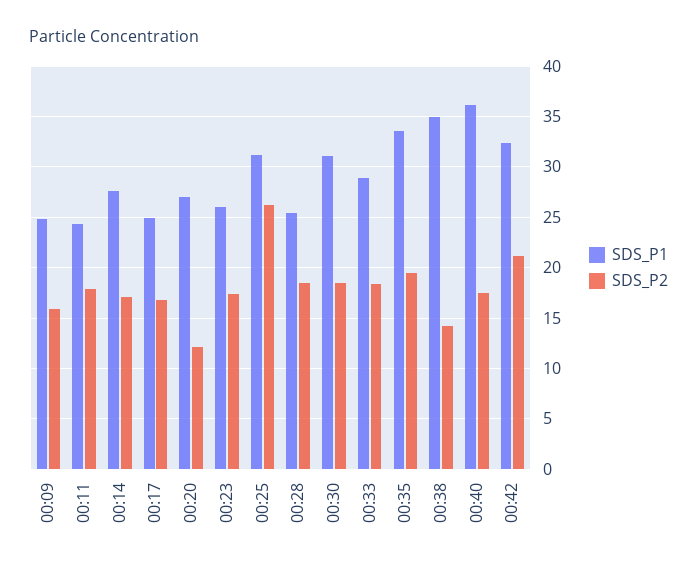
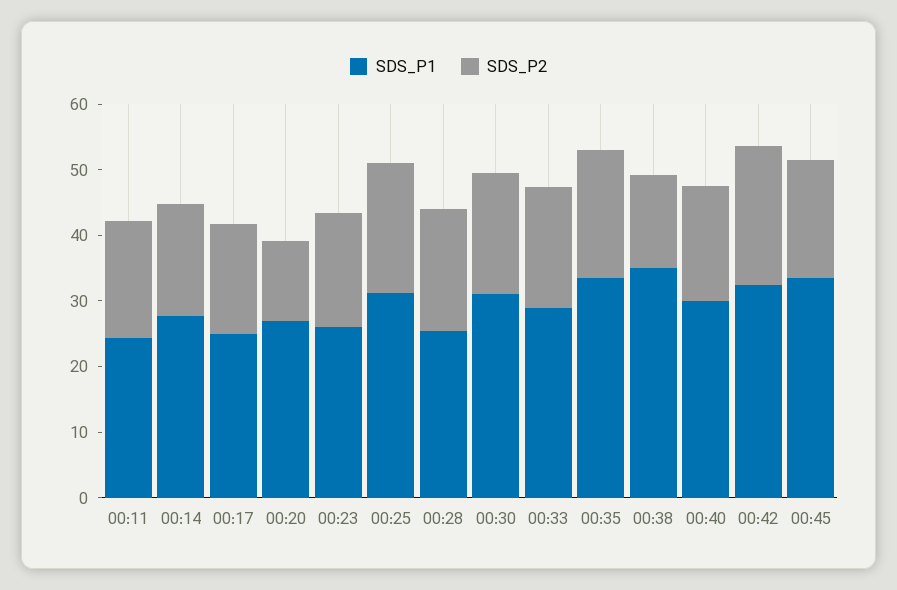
SDS_P1, 00:09: 25 -> none
SDS_P2, 00:09: 16 -> none
SDS_P2, 00:25: 26 -> 20
SDS_P1, 00:40: 36 -> 30
SDS_P1, 00:45: none -> 34
SDS_P2, 00:45: none -> 18

